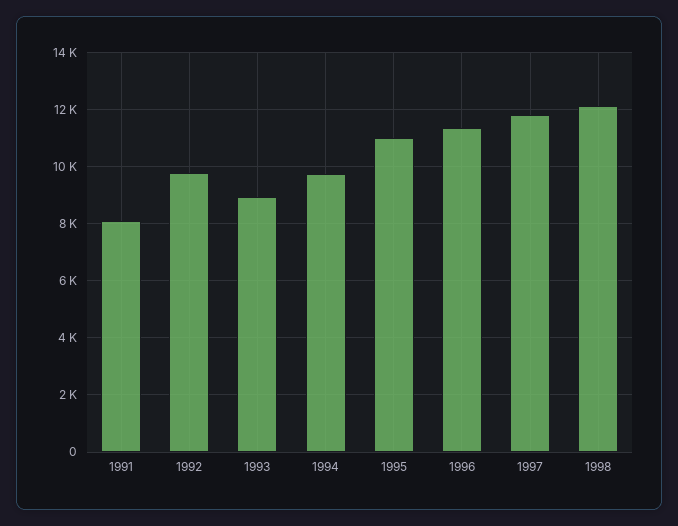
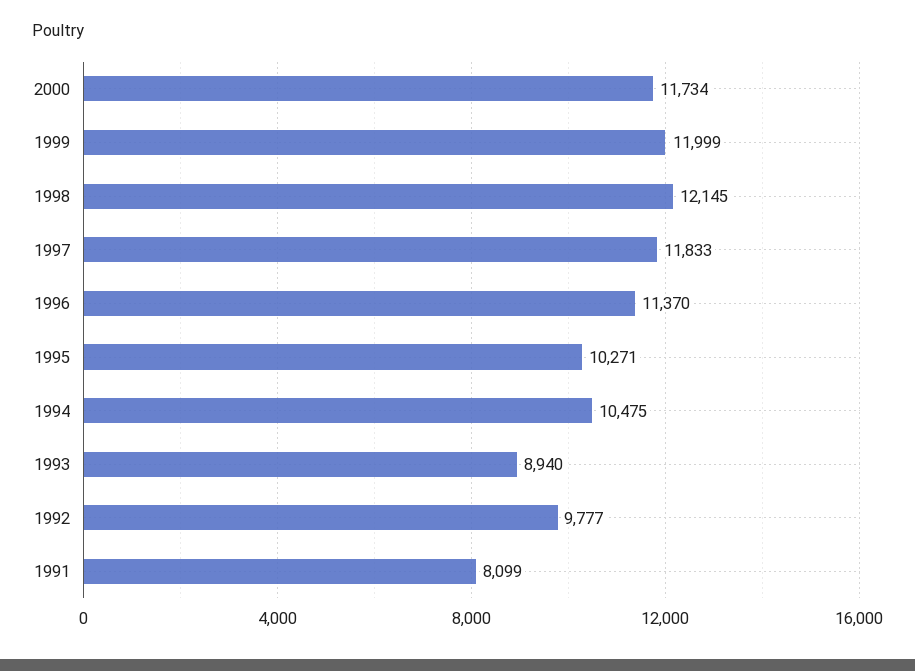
1994: 9750 -> 10475
1995: 11000 -> 10271
2000: none -> 11734
1999: none -> 11999

